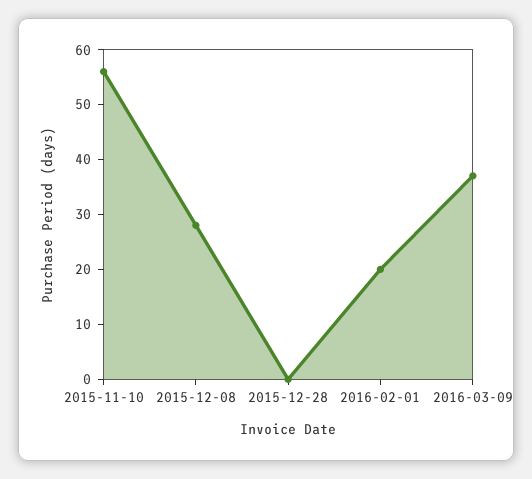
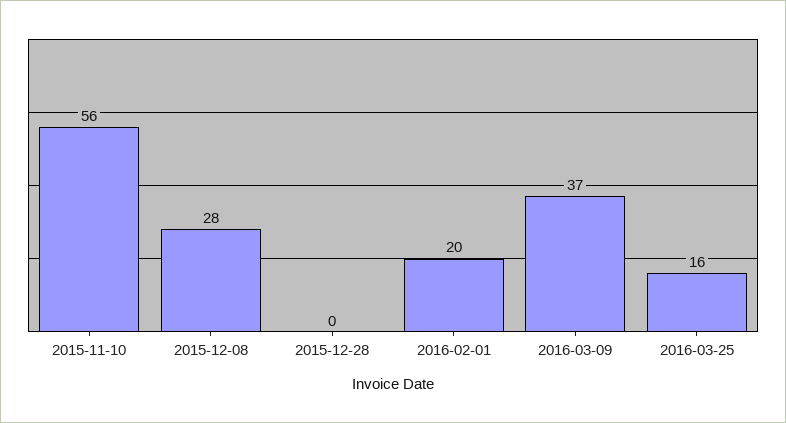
2016-03-25: none -> 16

